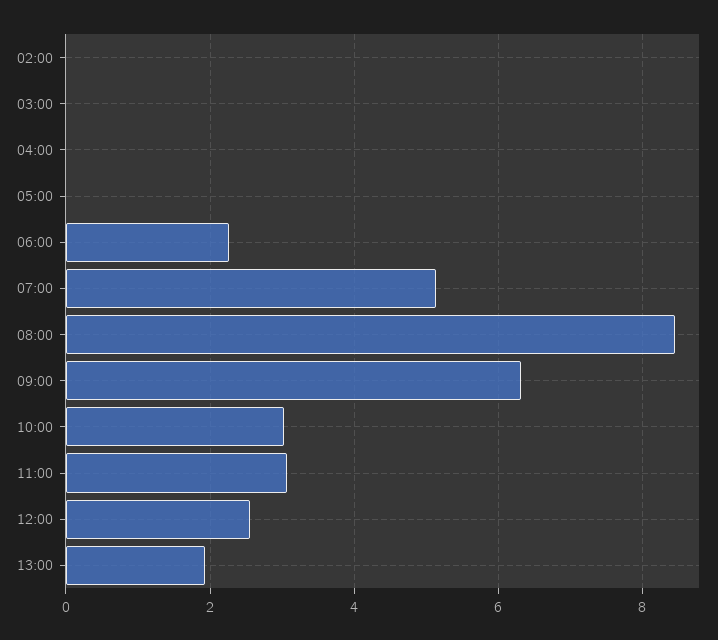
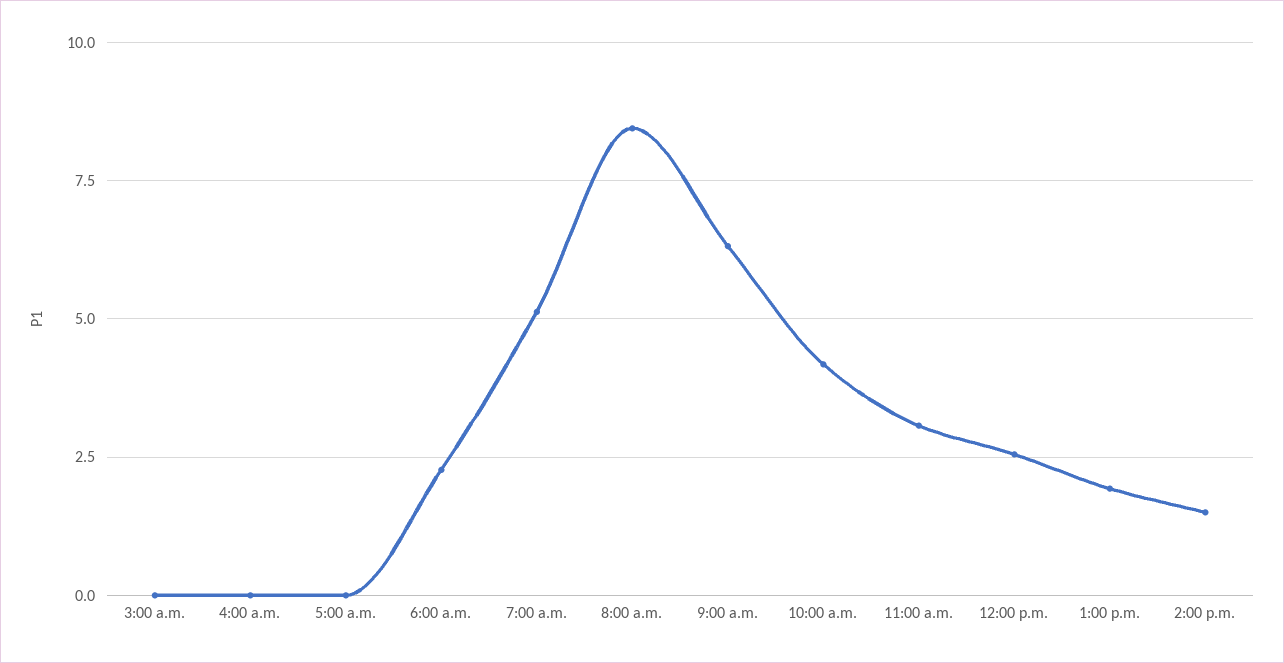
02:00: 0 -> none
10:00: 3 -> 4.25
2:00 p.m.: none -> 1.5

